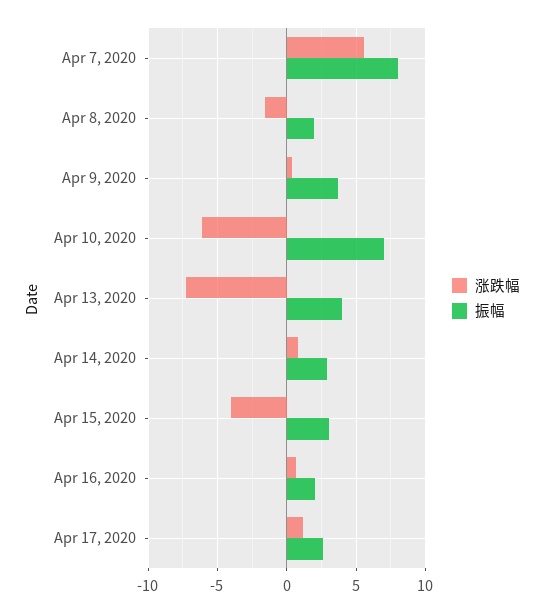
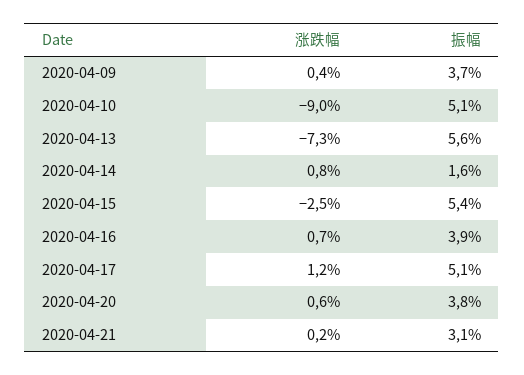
涨跌幅, Apr 7, 2020: 5.5 -> none
振幅, Apr 7, 2020: 8 -> none
涨跌幅, Apr 8, 2020: -1.5 -> none
振幅, Apr 8, 2020: 2 -> none
涨跌幅, Apr 10, 2020: -6 -> -9
振幅, Apr 10, 2020: 7 -> 5.1
振幅, Apr 13, 2020: 4 -> 5.6
振幅, Apr 14, 2020: 3 -> 1.6
涨跌幅, Apr 15, 2020: -4 -> -2.5
振幅, Apr 15, 2020: 3 -> 5.4
振幅, Apr 16, 2020: 2 -> 3.9
振幅, Apr 17, 2020: 2.5 -> 5.1
涨跌幅, 2020-04-20: none -> 0.6
振幅, 2020-04-20: none -> 3.8
涨跌幅, 2020-04-21: none -> 0.2
振幅, 2020-04-21: none -> 3.1

